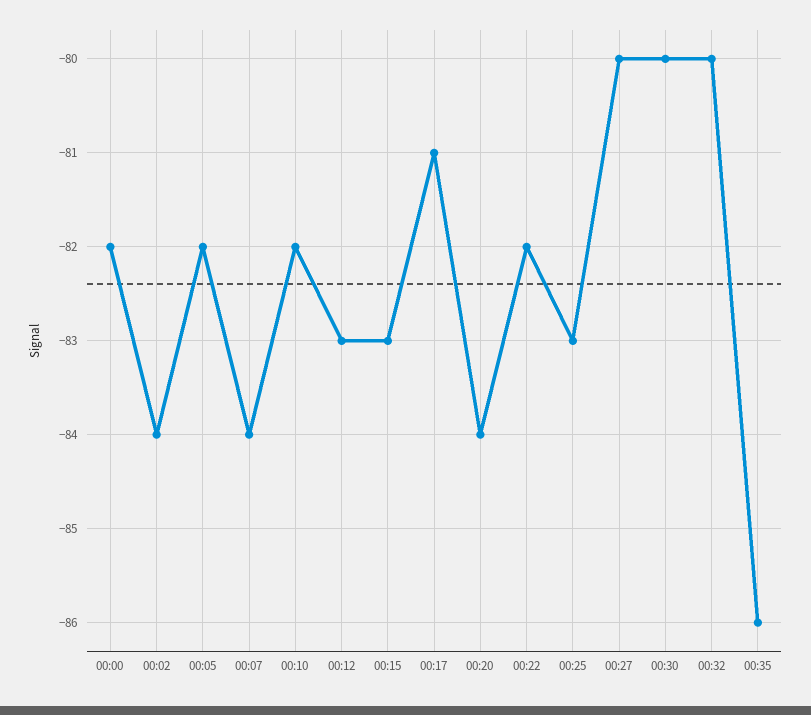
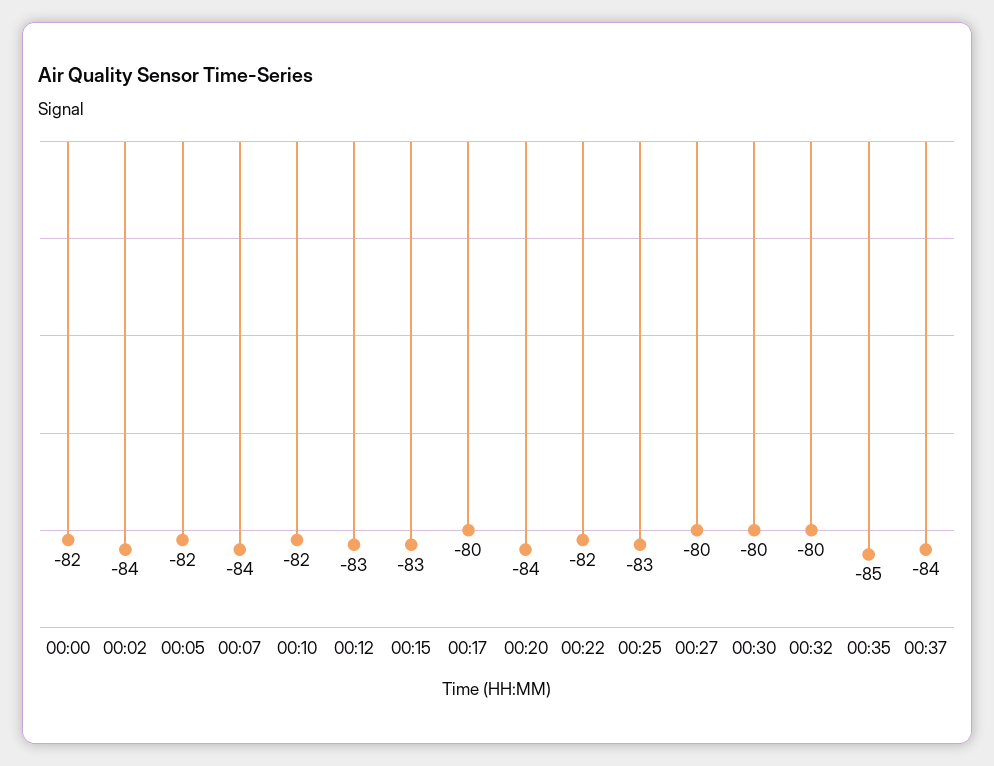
00:17: -81 -> -80
00:35: -86 -> -85
00:37: none -> -84

